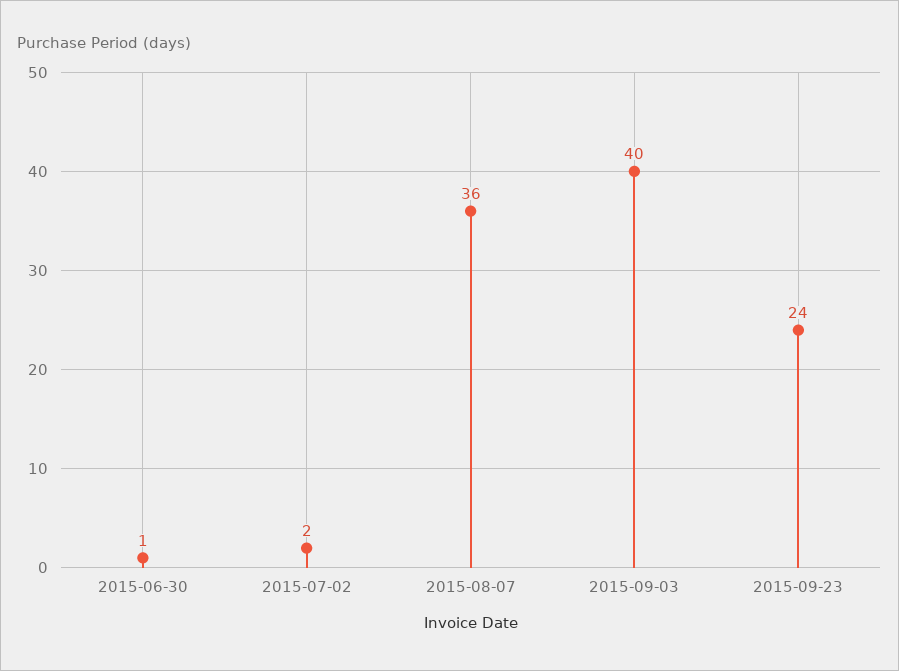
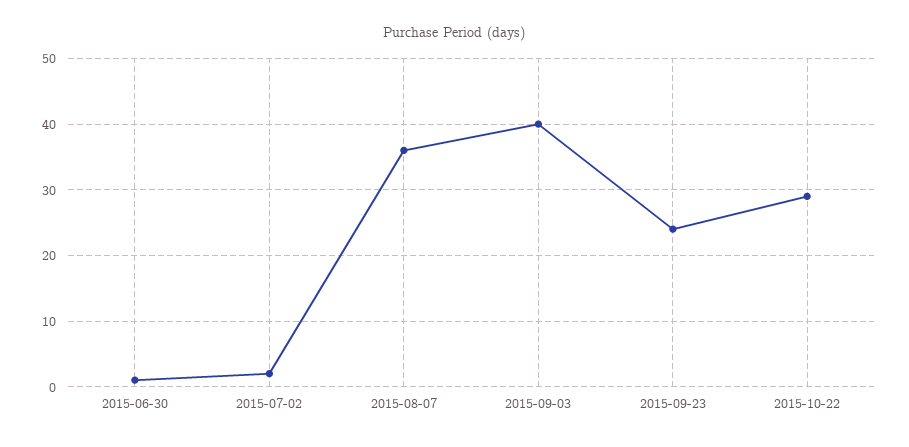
2015-10-22: none -> 29

